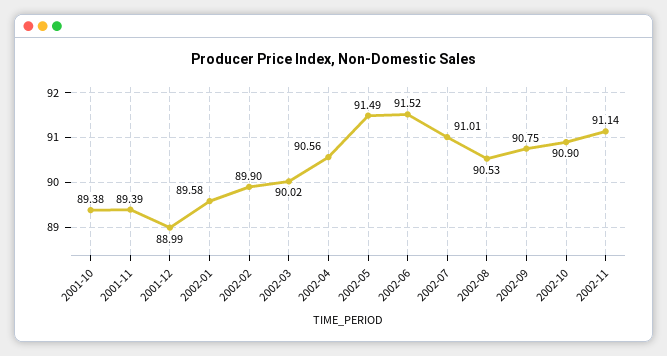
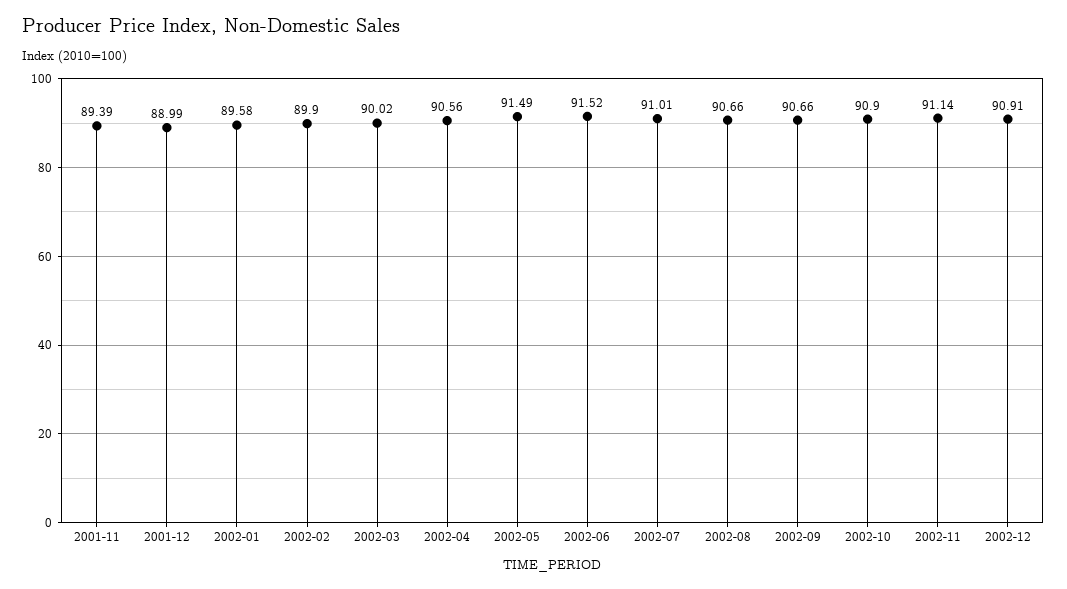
2001-10: 89.38 -> none
2002-08: 90.53 -> 90.66
2002-09: 90.75 -> 90.66
2002-12: none -> 90.91

